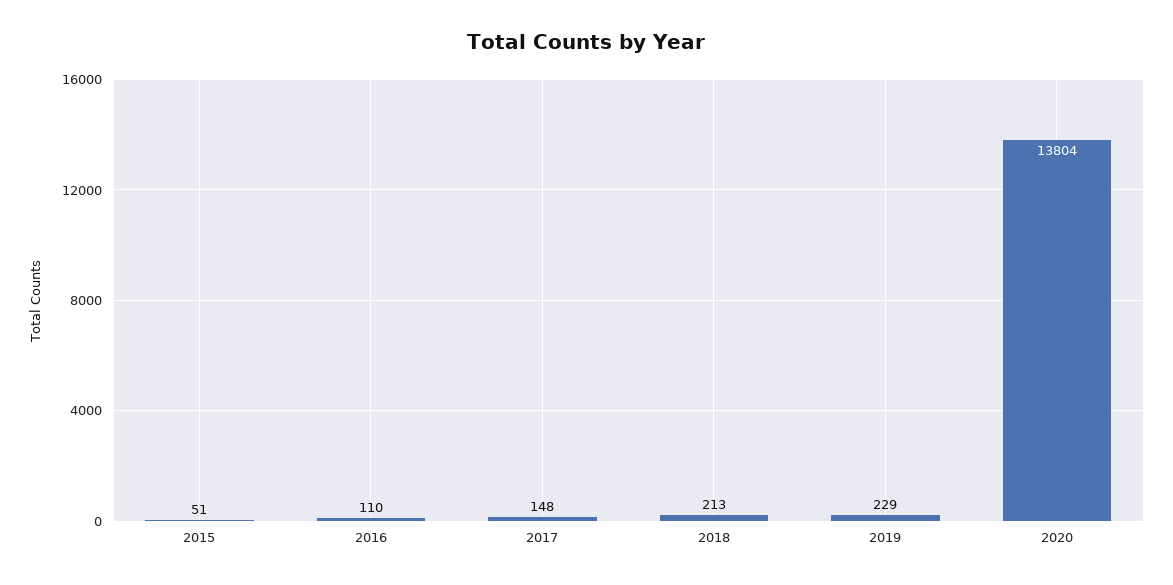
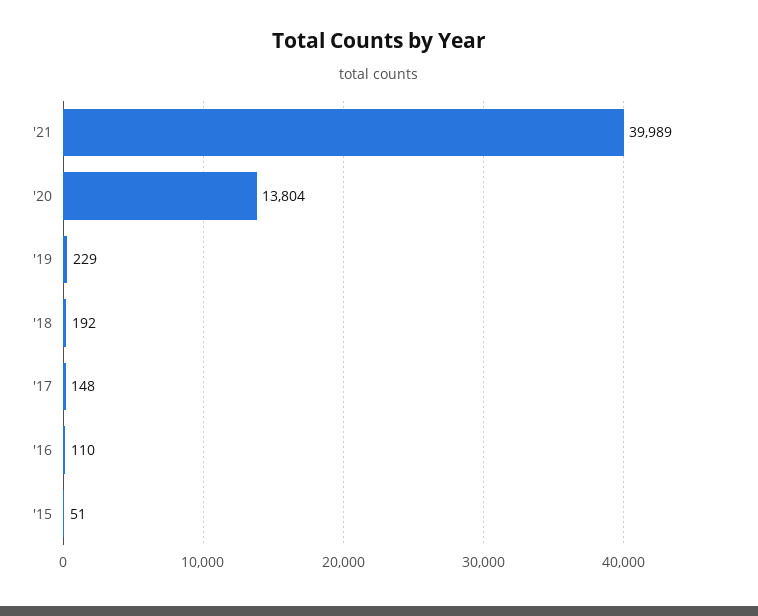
2018: 213 -> 192
'21: none -> 39989

